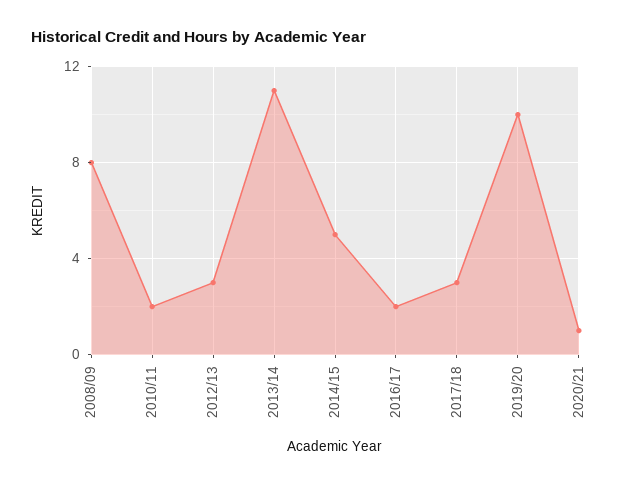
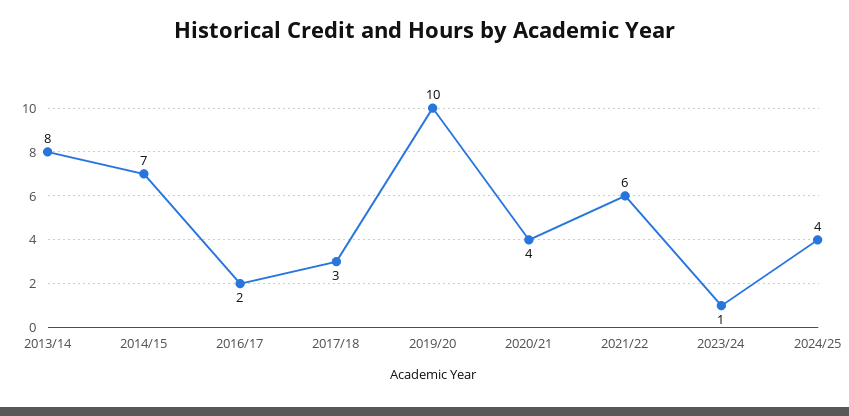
2008/09: 8 -> none
2010/11: 2 -> none
2012/13: 3 -> none
2013/14: 11 -> 8
2014/15: 5 -> 7
2020/21: 1 -> 4
2021/22: none -> 6
2023/24: none -> 1
2024/25: none -> 4

